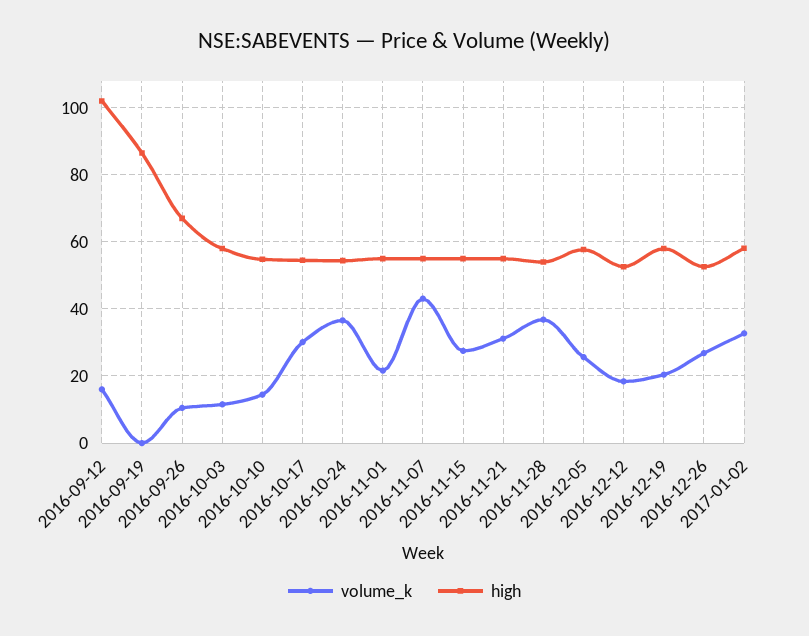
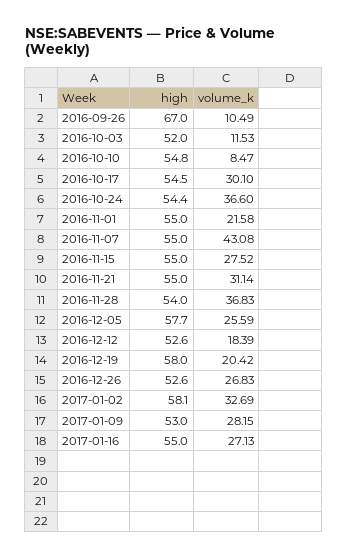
volume_k, 2016-09-12: 16 -> none
high, 2016-09-12: 102 -> none
volume_k, 2016-09-19: 0 -> none
high, 2016-09-19: 86 -> none
high, 2016-10-03: 58 -> 52
volume_k, 2016-10-10: 14 -> 8.47
high, 2017-01-09: none -> 53
volume_k, 2017-01-09: none -> 28.15
high, 2017-01-16: none -> 55
volume_k, 2017-01-16: none -> 27.13

